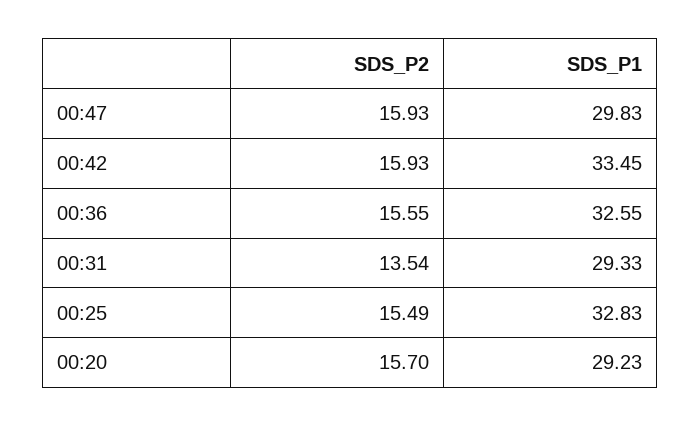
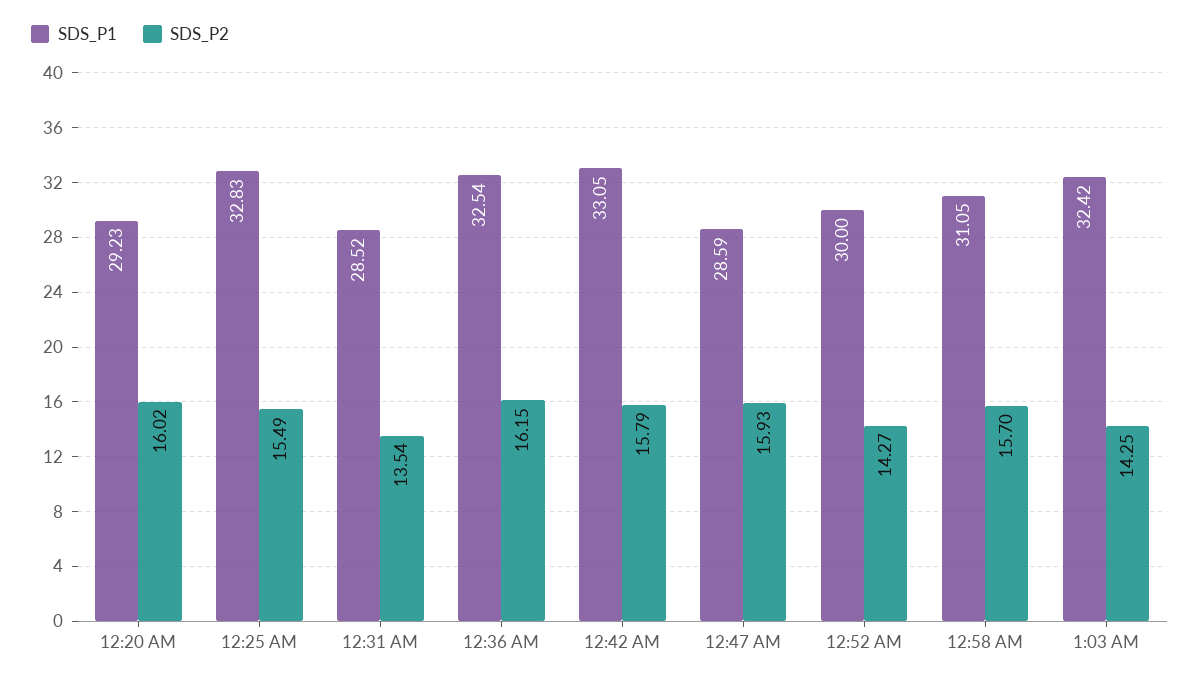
SDS_P1, 00:47: 29.83 -> 28.59
SDS_P2, 00:42: 15.93 -> 15.79
SDS_P1, 00:42: 33.45 -> 33.05
SDS_P2, 00:36: 15.55 -> 16.15
SDS_P1, 00:36: 32.55 -> 32.54
SDS_P1, 00:31: 29.33 -> 28.52
SDS_P2, 00:20: 15.7 -> 16.02
SDS_P1, 12:52 AM: none -> 30
SDS_P2, 12:52 AM: none -> 14.27
SDS_P1, 12:58 AM: none -> 31.05
SDS_P2, 12:58 AM: none -> 15.7
SDS_P1, 1:03 AM: none -> 32.42
SDS_P2, 1:03 AM: none -> 14.25

